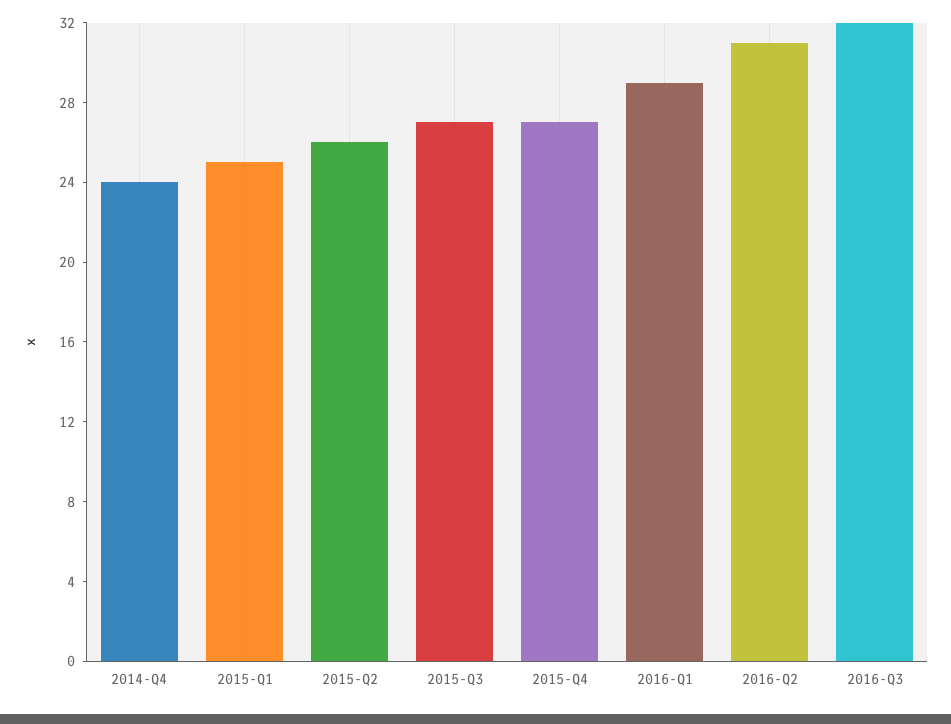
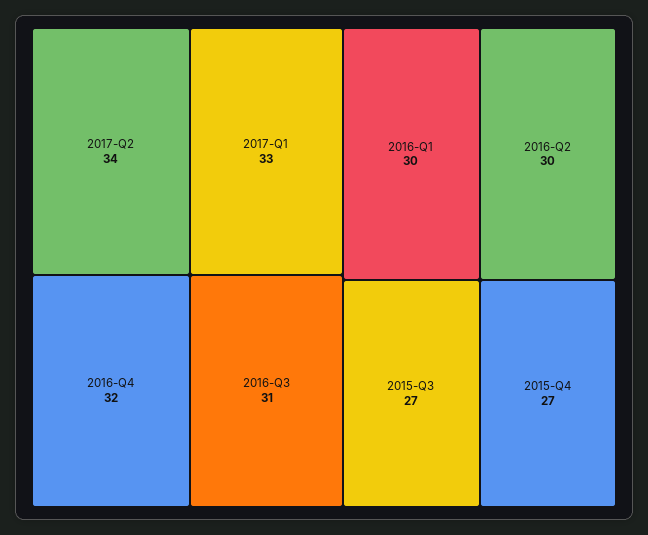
2014-Q4: 24 -> none
2015-Q1: 25 -> none
2015-Q2: 26 -> none
2016-Q1: 29 -> 30
2016-Q2: 31 -> 30
2016-Q3: 32 -> 31
2017-Q2: none -> 34
2017-Q1: none -> 33
2016-Q4: none -> 32

